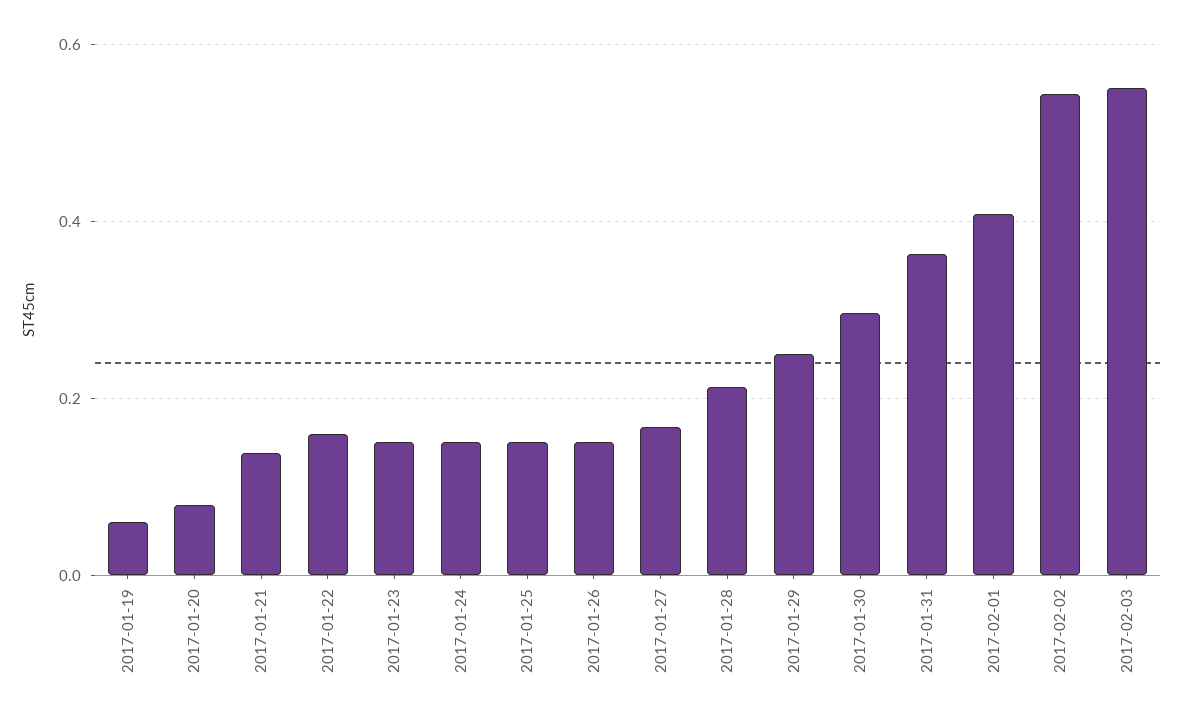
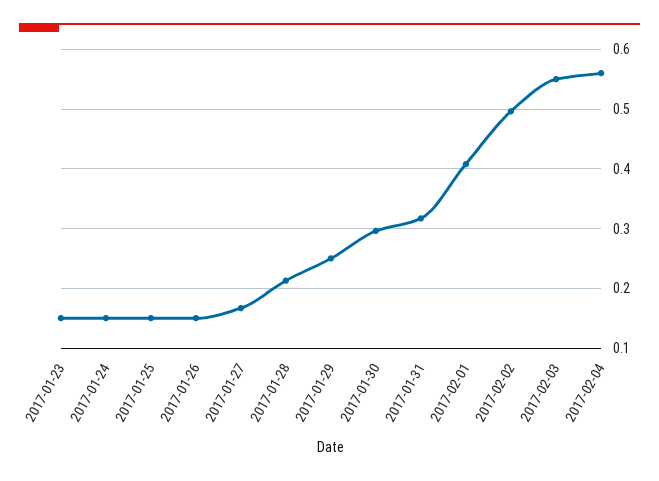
2017-01-19: 0.06 -> none
2017-01-20: 0.08 -> none
2017-01-21: 0.14 -> none
2017-01-22: 0.16 -> none
2017-01-31: 0.36 -> 0.32
2017-02-02: 0.54 -> 0.5
2017-02-04: none -> 0.56

